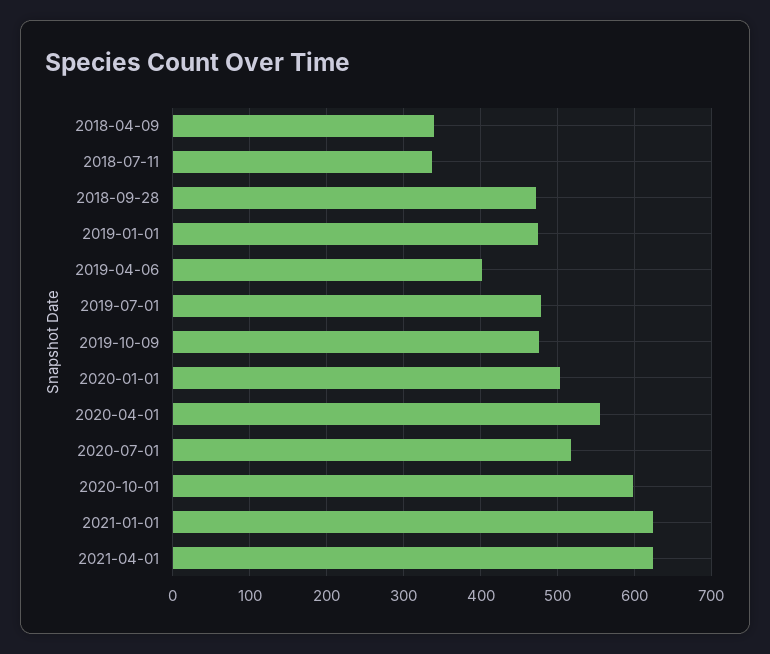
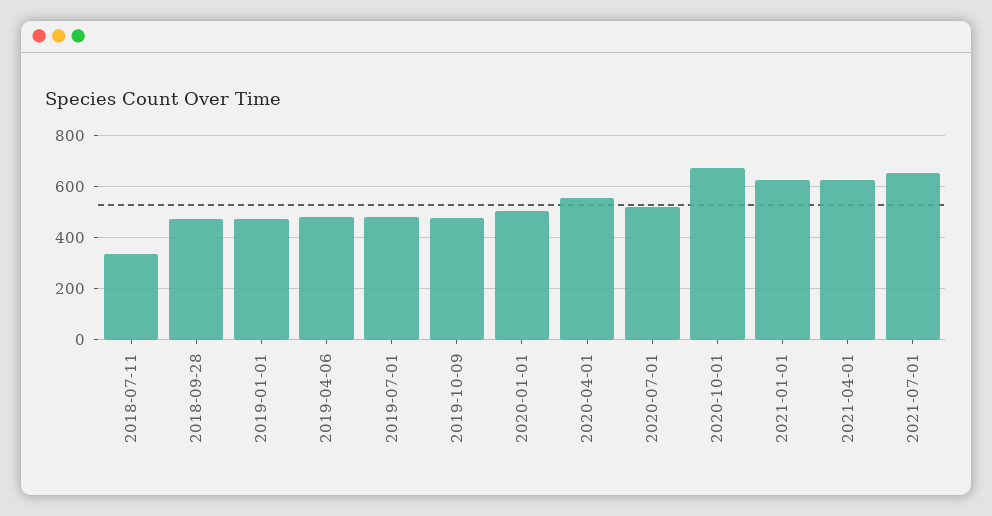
2018-04-09: 340 -> none
2019-04-06: 400 -> 475
2020-10-01: 600 -> 675
2021-07-01: none -> 650

